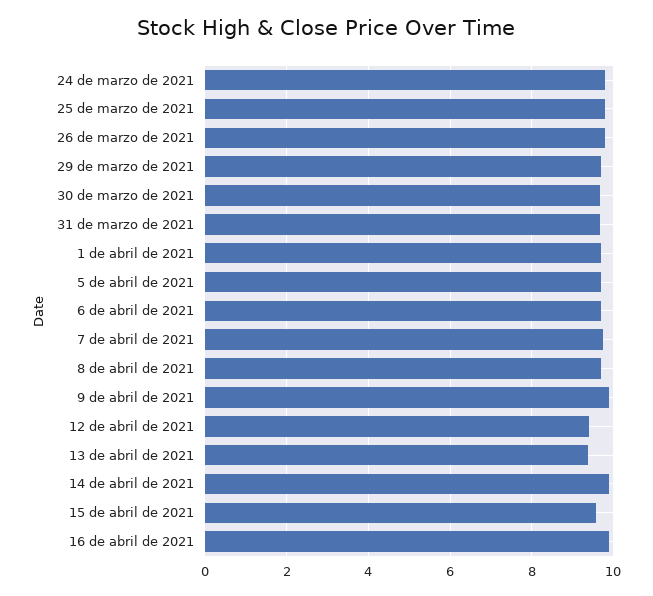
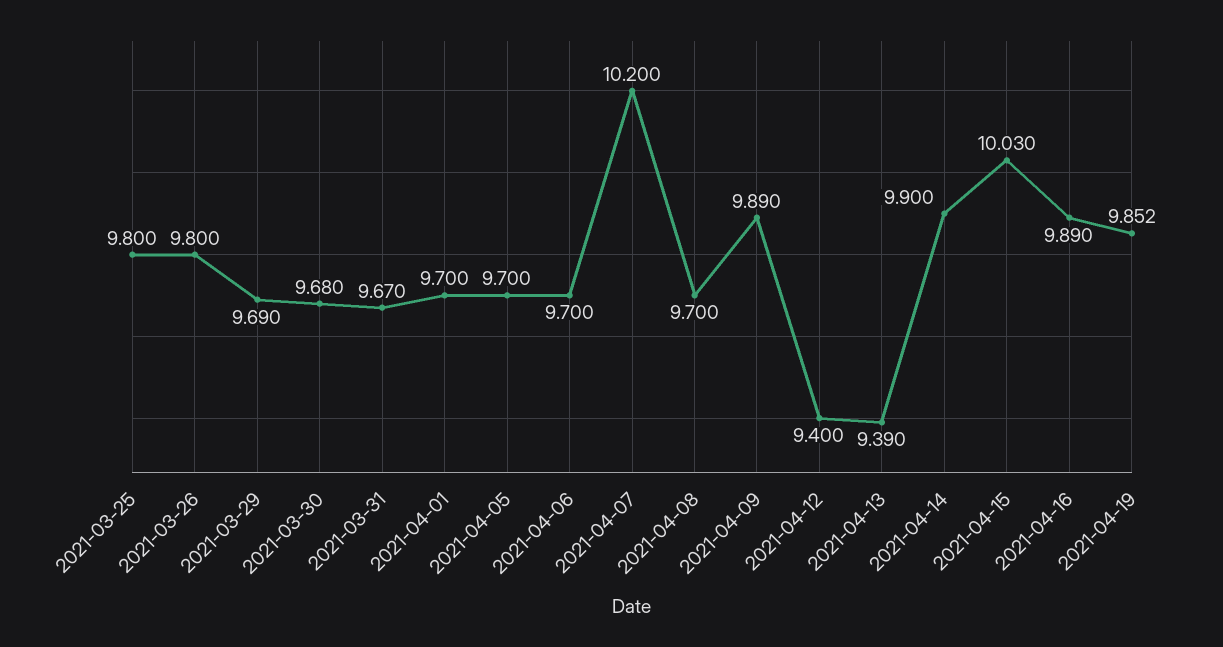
24 de marzo de 2021: 9.8 -> none
7 de abril de 2021: 9.8 -> 10.2
15 de abril de 2021: 9.6 -> 10.03
2021-04-19: none -> 9.852

